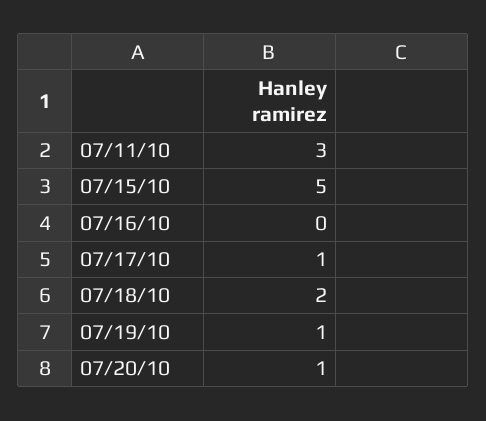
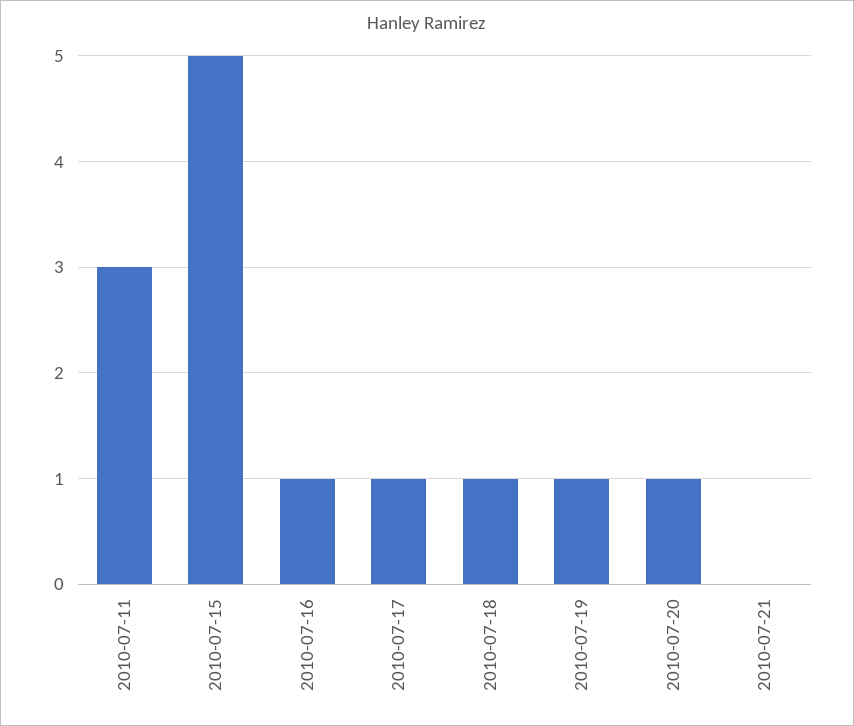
07/16/10: 0 -> 1
07/18/10: 2 -> 1
2010-07-21: none -> 0

